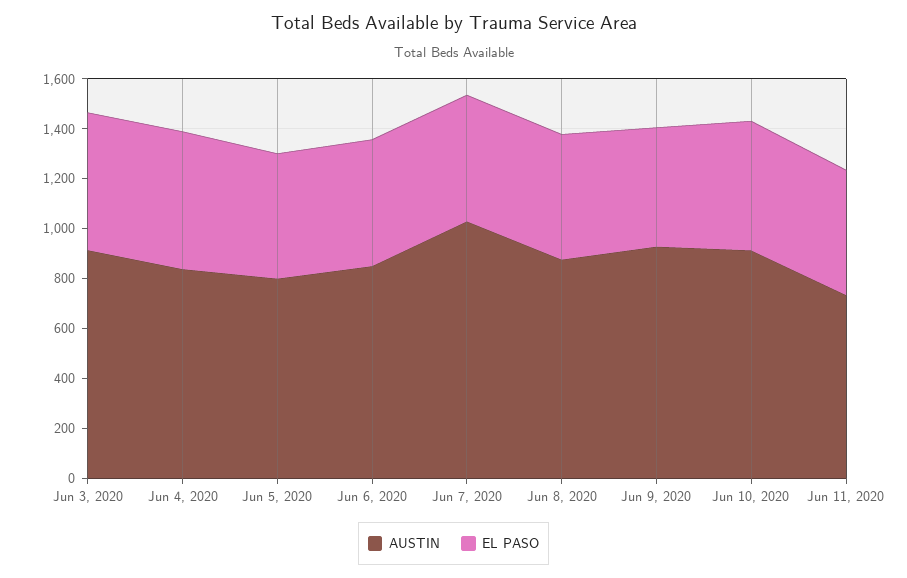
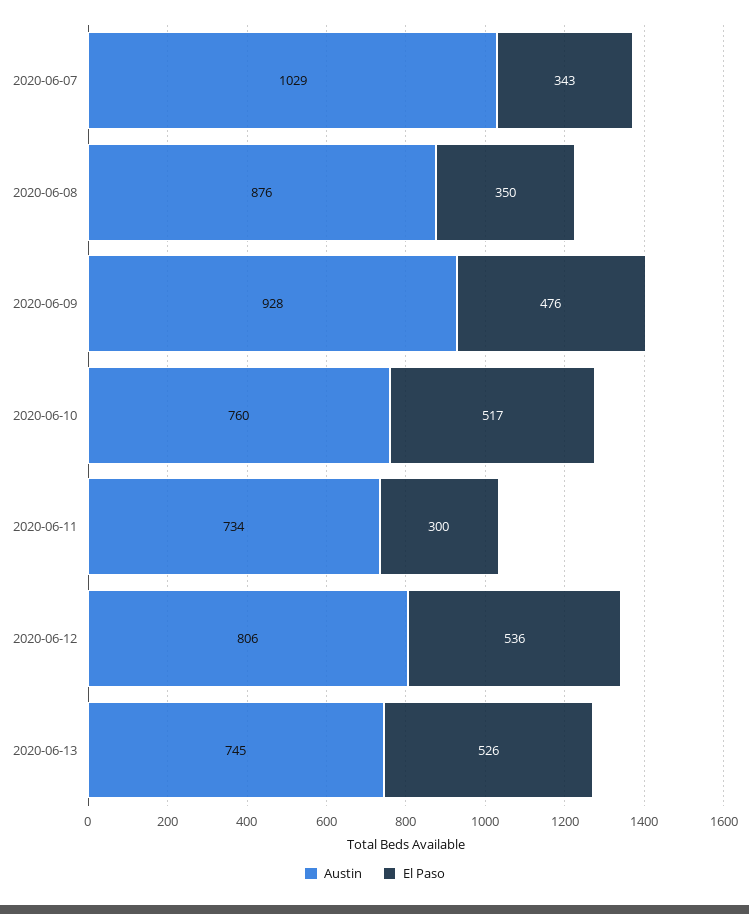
AUSTIN, Jun 3, 2020: 900 -> none
EL PASO, Jun 3, 2020: 550 -> none
AUSTIN, Jun 4, 2020: 850 -> none
EL PASO, Jun 4, 2020: 550 -> none
AUSTIN, Jun 5, 2020: 800 -> none
EL PASO, Jun 5, 2020: 500 -> none
AUSTIN, Jun 6, 2020: 850 -> none
EL PASO, Jun 6, 2020: 500 -> none
EL PASO, Jun 7, 2020: 500 -> 343
EL PASO, Jun 8, 2020: 500 -> 350
AUSTIN, Jun 10, 2020: 900 -> 760
EL PASO, Jun 11, 2020: 500 -> 300
AUSTIN, 2020-06-12: none -> 806
EL PASO, 2020-06-12: none -> 536
AUSTIN, 2020-06-13: none -> 745
EL PASO, 2020-06-13: none -> 526

